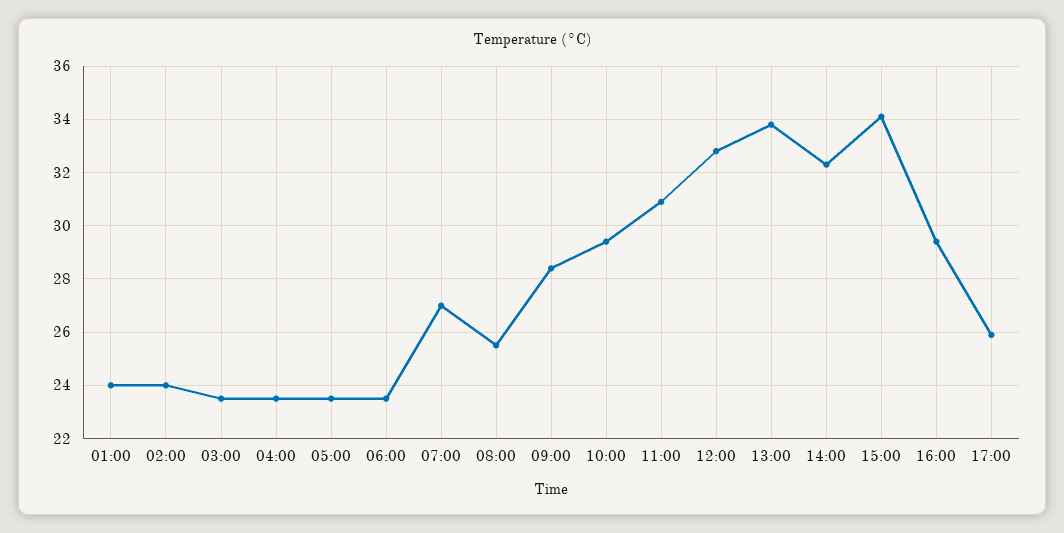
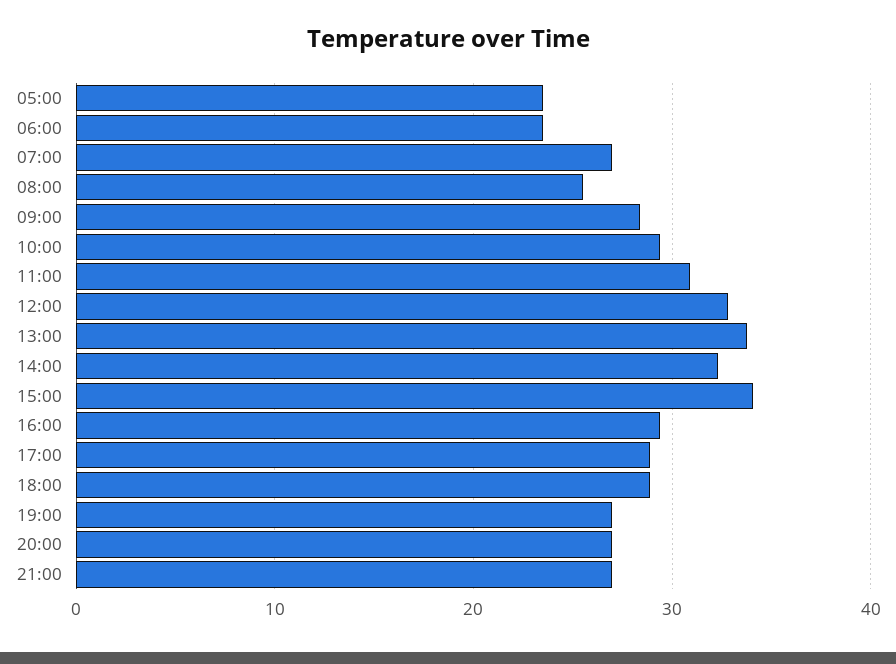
01:00: 24 -> none
02:00: 24 -> none
03:00: 23.5 -> none
04:00: 23.5 -> none
17:00: 26 -> 29
18:00: none -> 29
19:00: none -> 27
20:00: none -> 27
21:00: none -> 27

